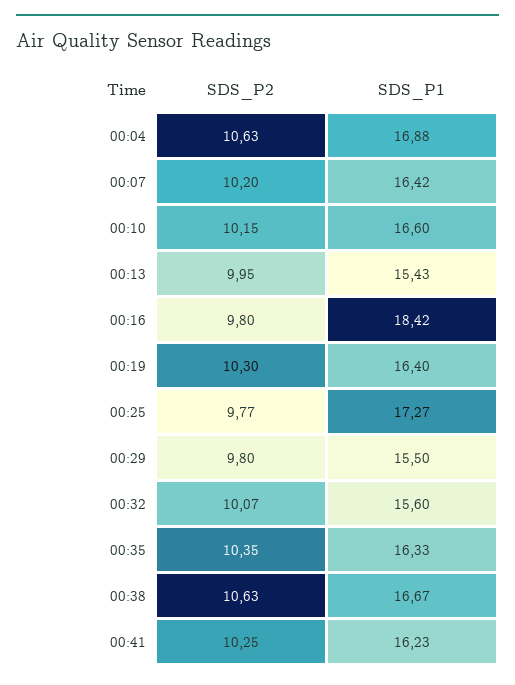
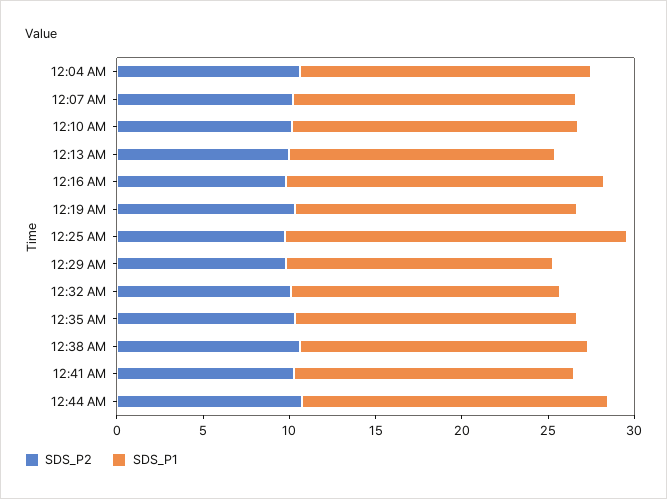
SDS_P1, 00:25: 17.27 -> 20
SDS_P2, 12:44 AM: none -> 11
SDS_P1, 12:44 AM: none -> 18

